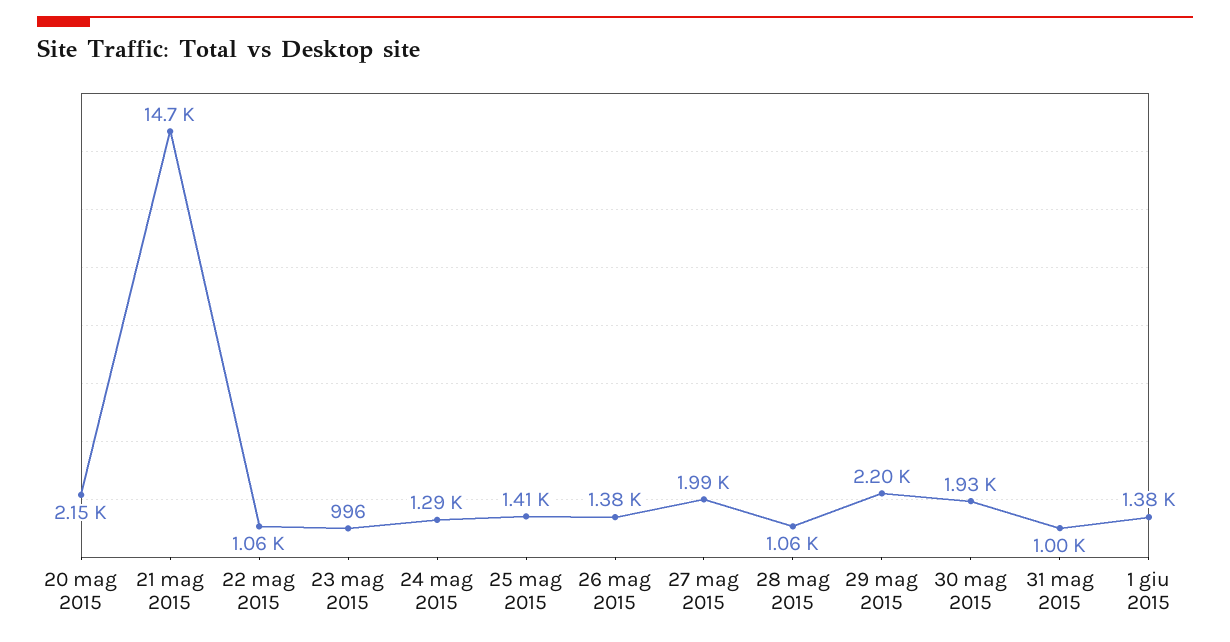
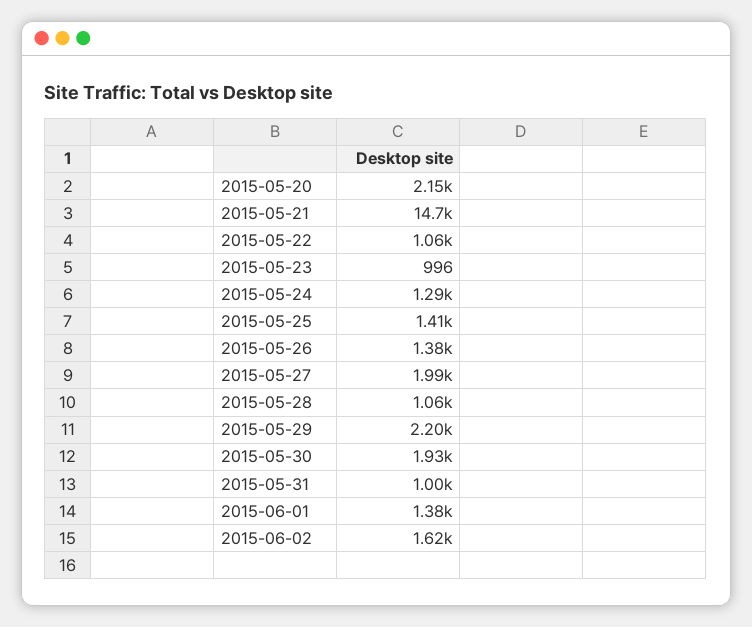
2015-06-02: none -> 1620

